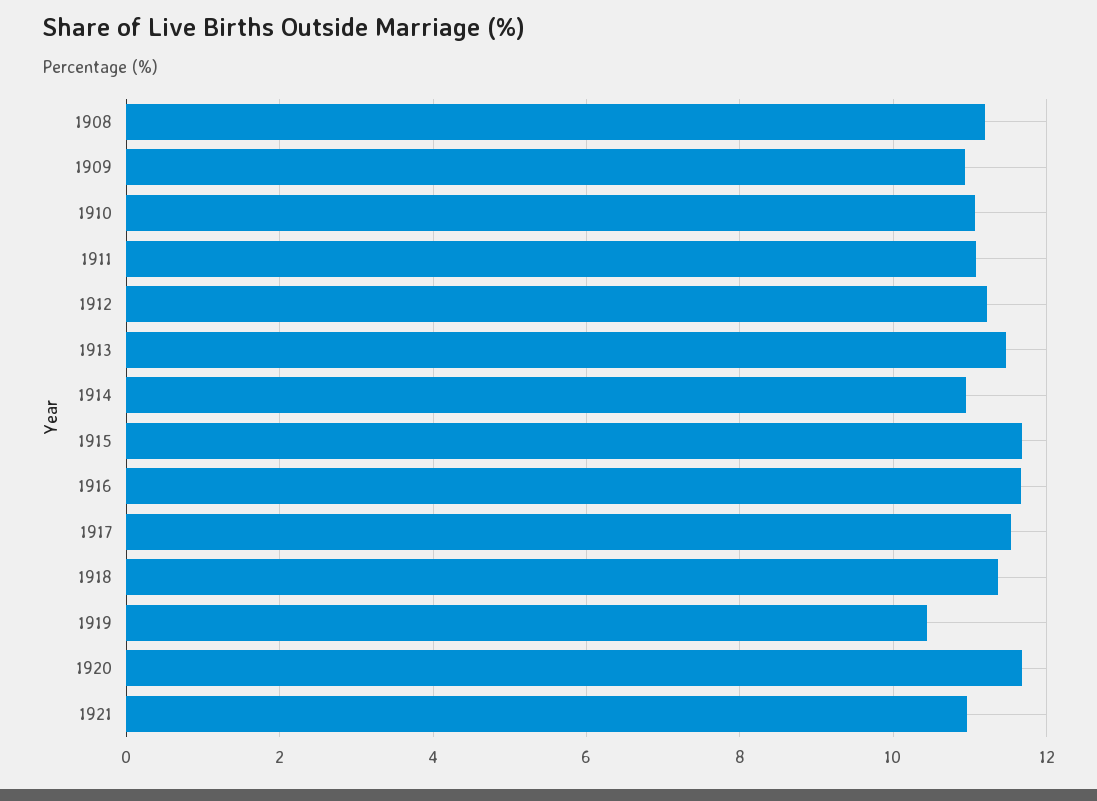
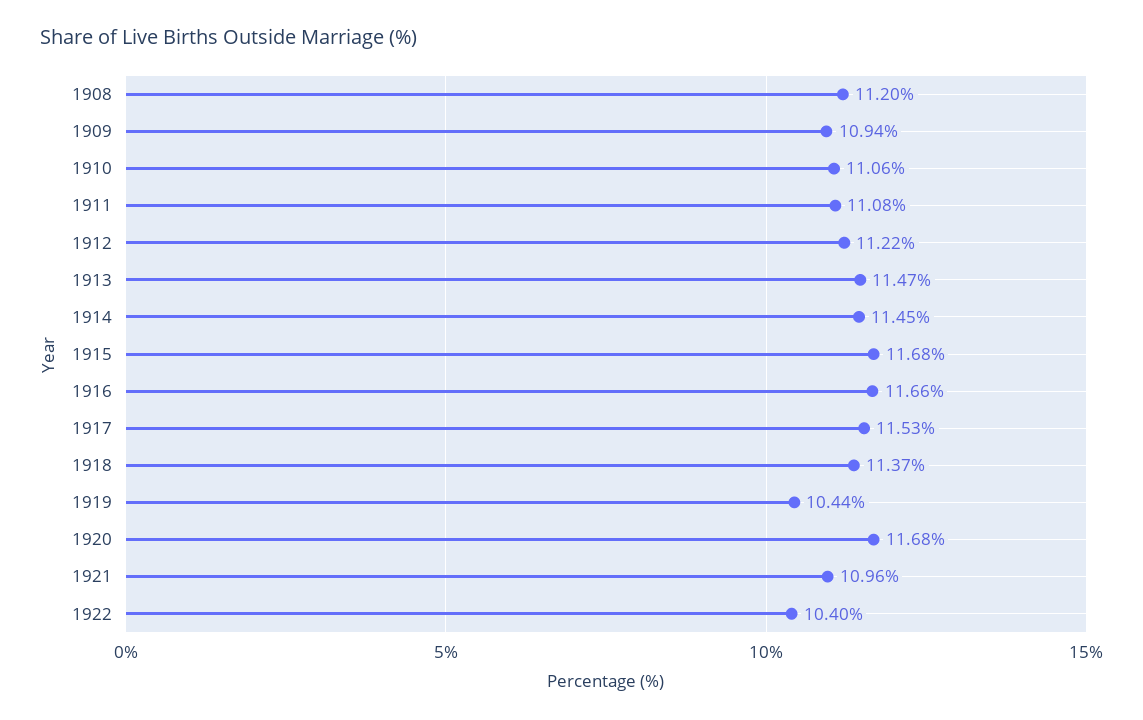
1914: 11 -> 11.45
1922: none -> 10.4

